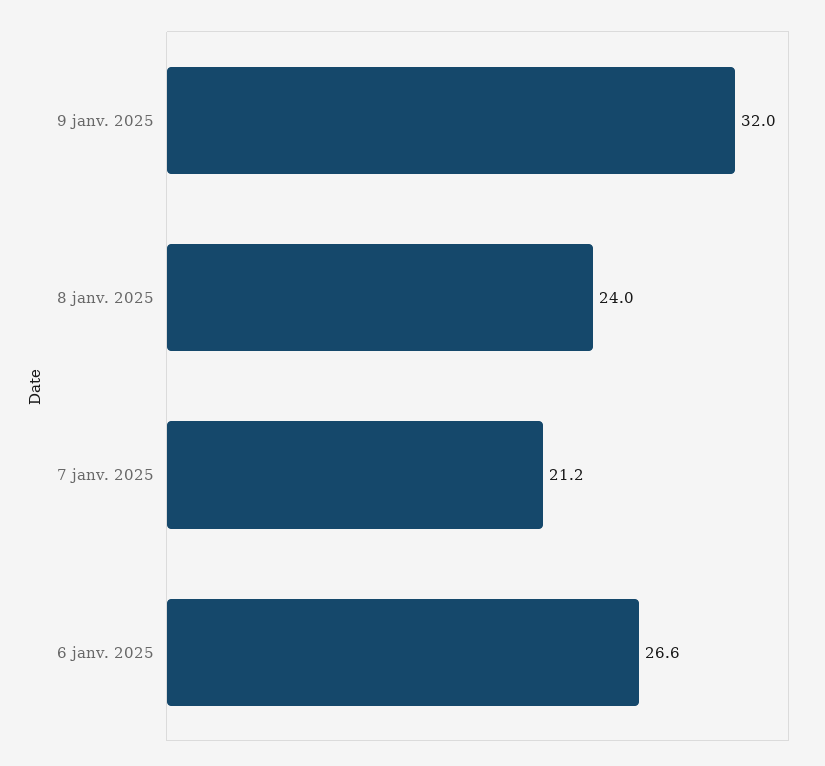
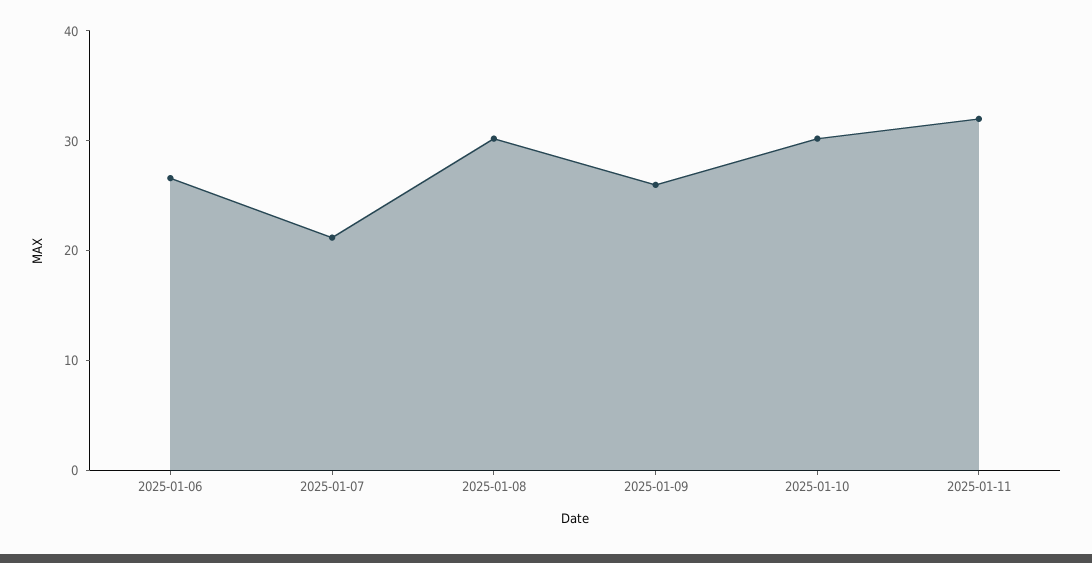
9 janv. 2025: 32 -> 26
8 janv. 2025: 24 -> 30
2025-01-10: none -> 30
2025-01-11: none -> 32

